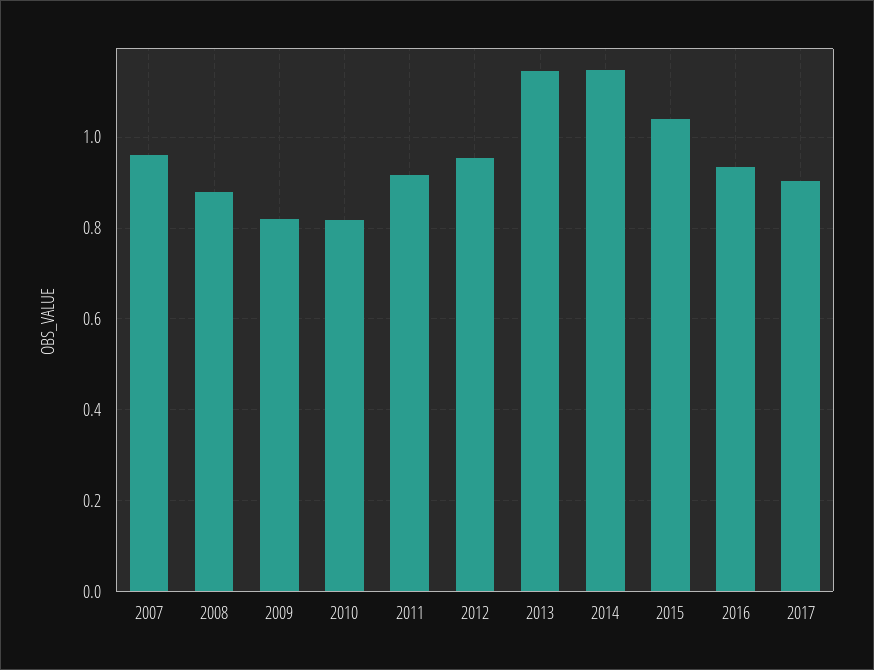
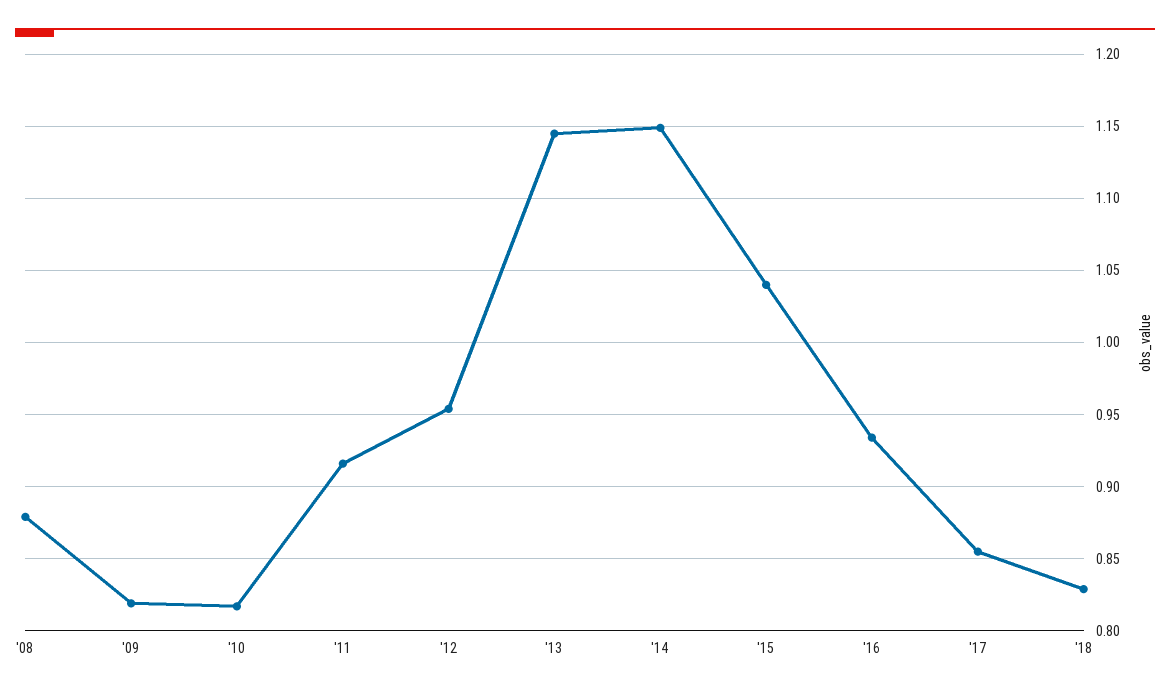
2007: 0.96 -> none
2017: 0.9 -> 0.855
'18: none -> 0.83

